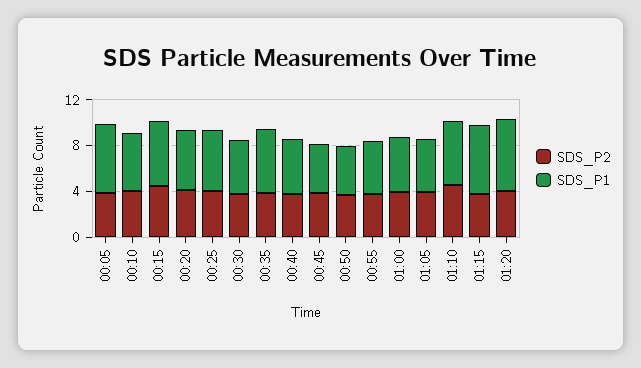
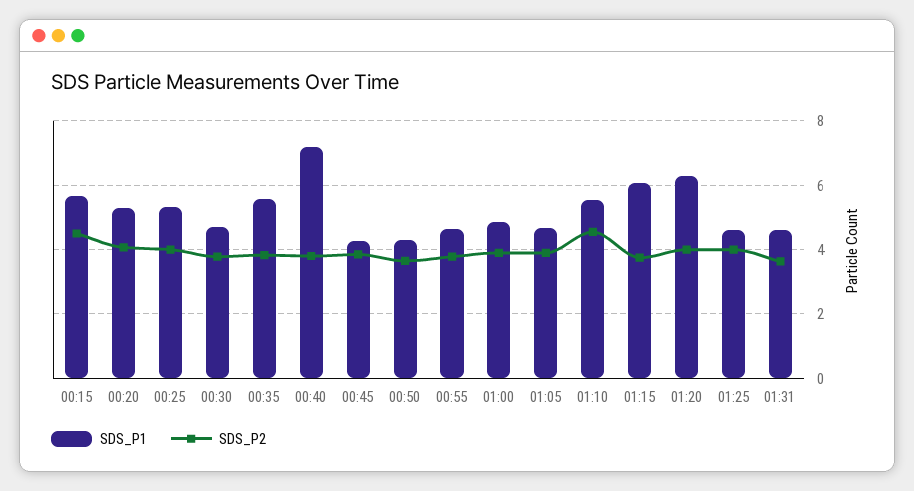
SDS_P2, 00:05: 4 -> none
SDS_P1, 00:05: 6 -> none
SDS_P2, 00:10: 4 -> none
SDS_P1, 00:10: 5 -> none
SDS_P1, 00:40: 5 -> 7.2
SDS_P1, 01:25: none -> 4.6
SDS_P2, 01:25: none -> 4
SDS_P1, 01:31: none -> 4.6
SDS_P2, 01:31: none -> 3.6

